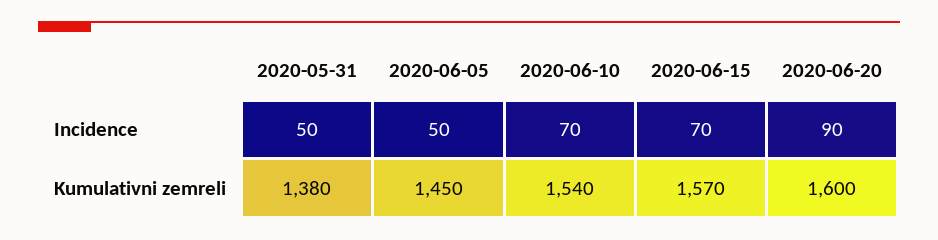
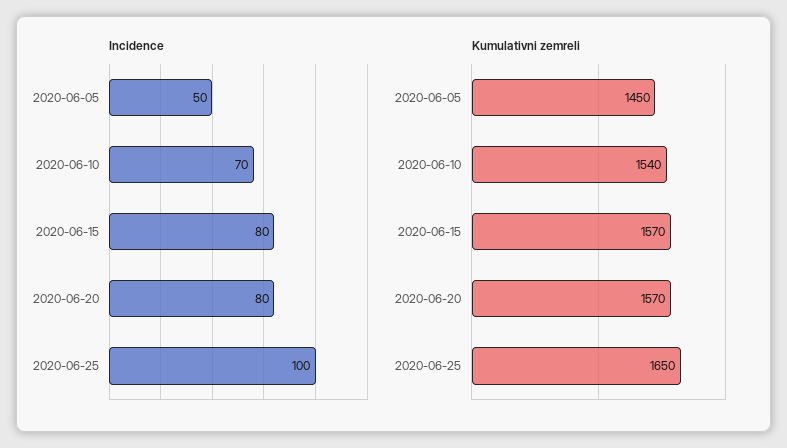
Incidence, 2020-05-31: 50 -> none
Incidence, 2020-06-15: 70 -> 80
Incidence, 2020-06-20: 90 -> 80
Kumulativni zemreli, 2020-05-31: 1380 -> none
Kumulativni zemreli, 2020-06-20: 1600 -> 1570
Incidence, 2020-06-25: none -> 100
Kumulativni zemreli, 2020-06-25: none -> 1650

